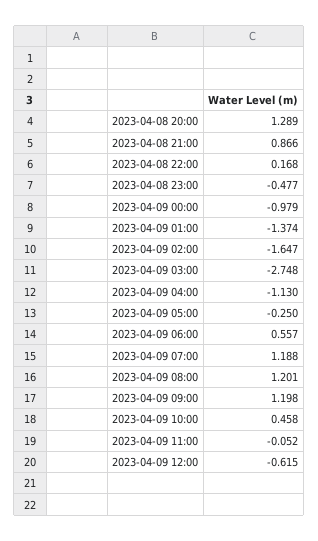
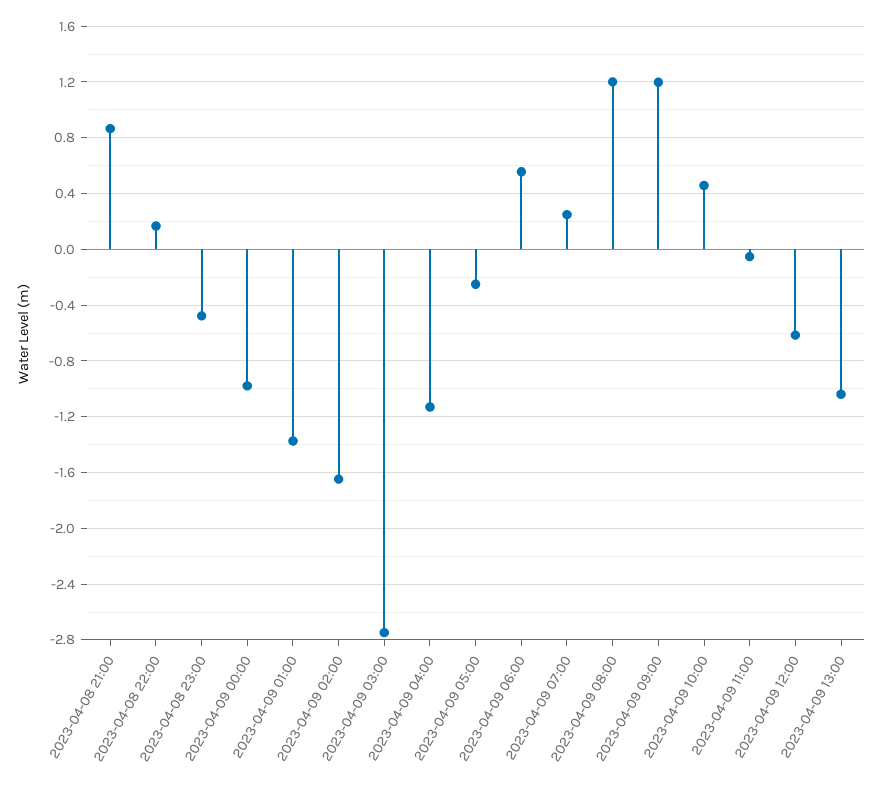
2023-04-08 20:00: 1.289 -> none
2023-04-09 07:00: 1.188 -> 0.25
2023-04-09 13:00: none -> -1.05

